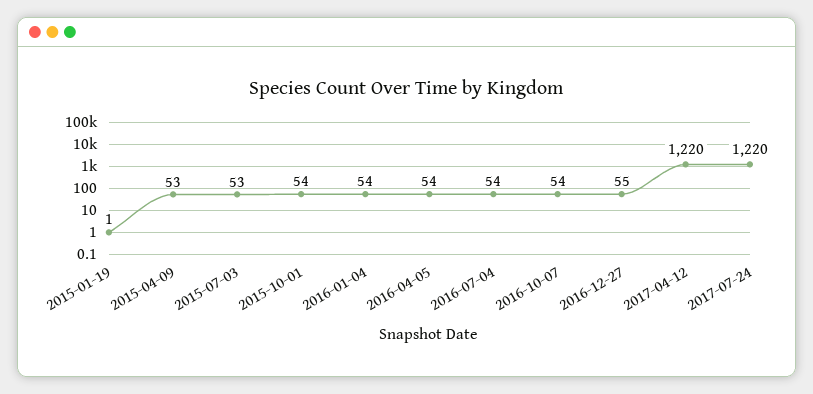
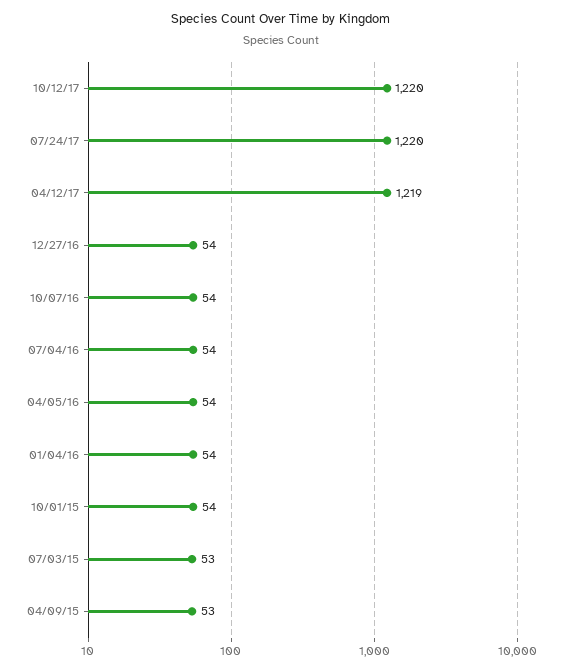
2015-01-19: 1 -> none
2016-12-27: 55 -> 54
2017-04-12: 1220 -> 1219
10/12/17: none -> 1220

